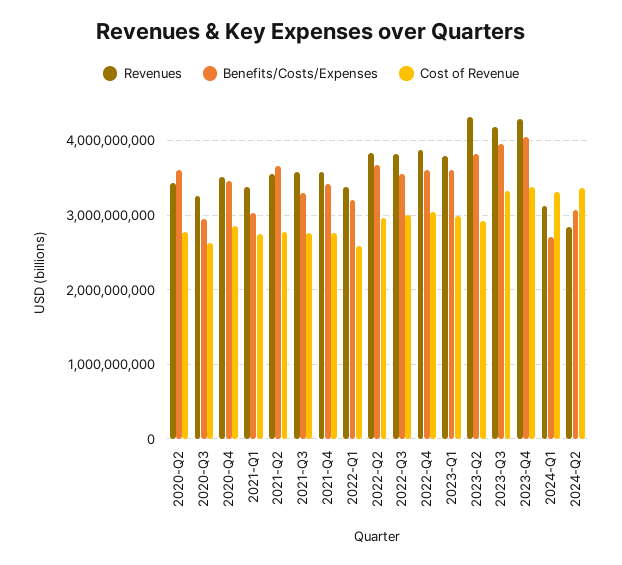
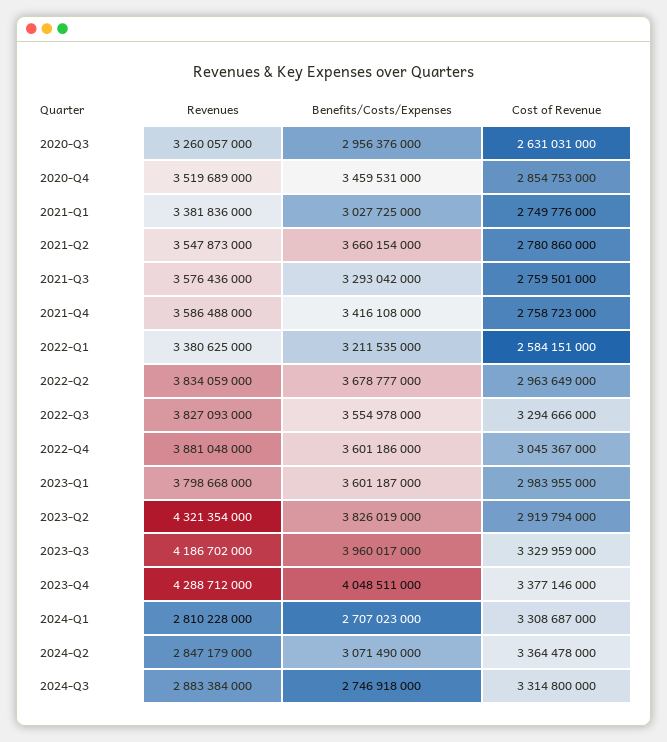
Revenues, 2020-Q2: 3400000000 -> none
Benefits/Costs/Expenses, 2020-Q2: 3600000000 -> none
Cost of Revenue, 2020-Q2: 2800000000 -> none
Cost of Revenue, 2022-Q3: 3000000000 -> 3294666000
Revenues, 2024-Q1: 3100000000 -> 2810228000
Revenues, 2024-Q3: none -> 2883384000
Benefits/Costs/Expenses, 2024-Q3: none -> 2746918000
Cost of Revenue, 2024-Q3: none -> 3314800000

